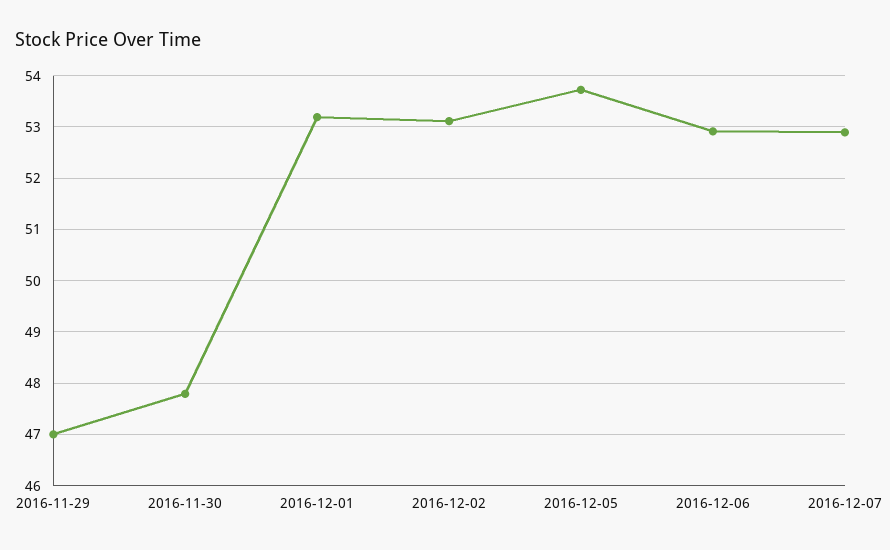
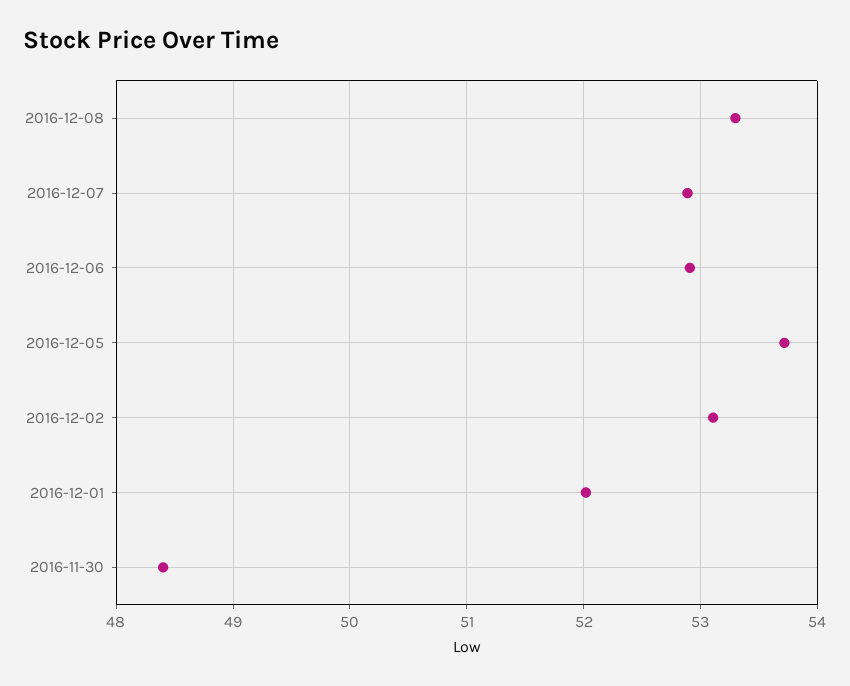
2016-11-29: 47 -> none
2016-11-30: 47.8 -> 48.4
2016-12-01: 53.2 -> 52
2016-12-08: none -> 53.3

